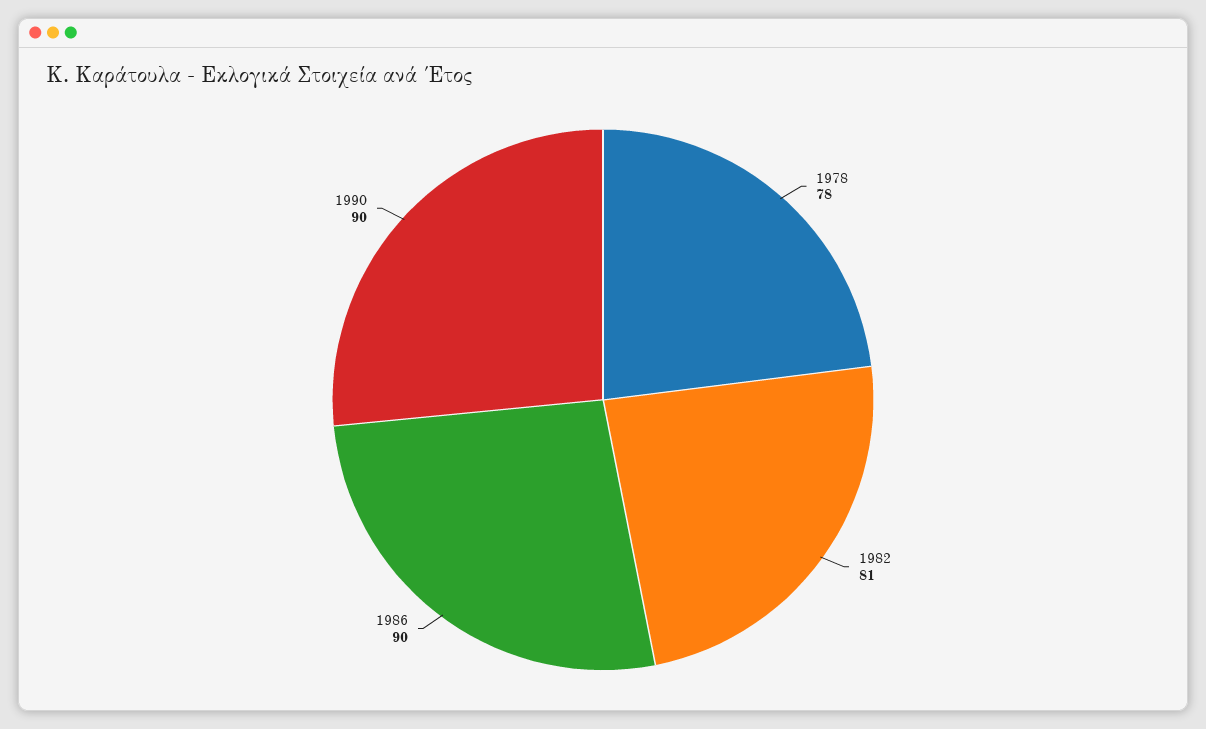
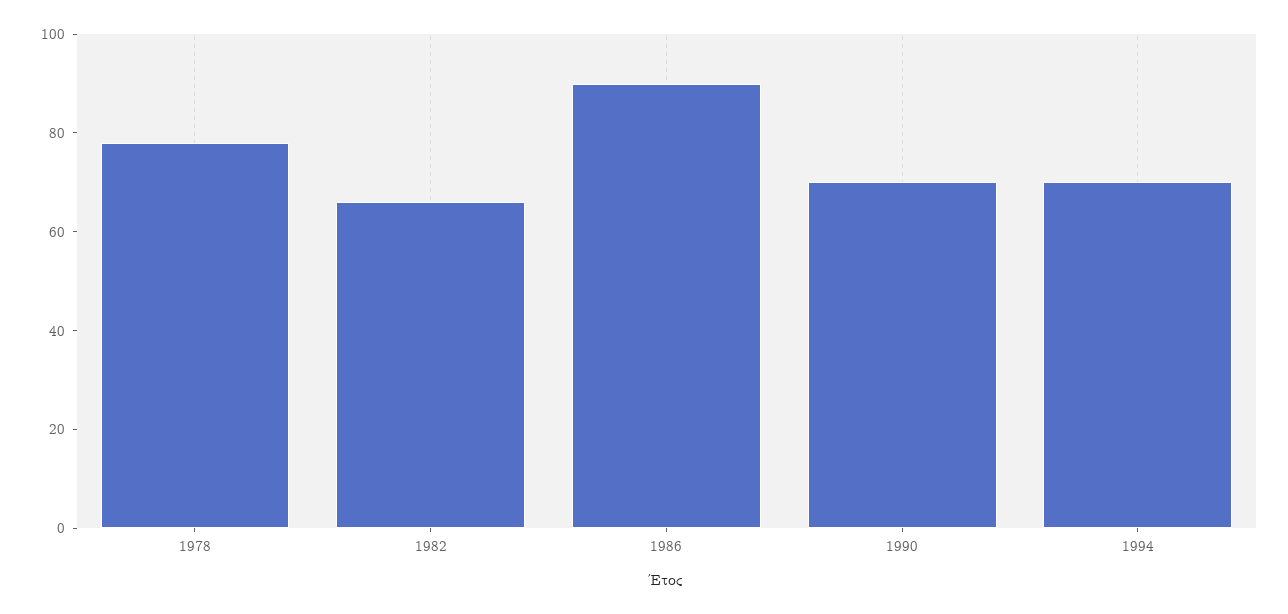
1982: 81 -> 65
1990: 90 -> 70
1994: none -> 70

